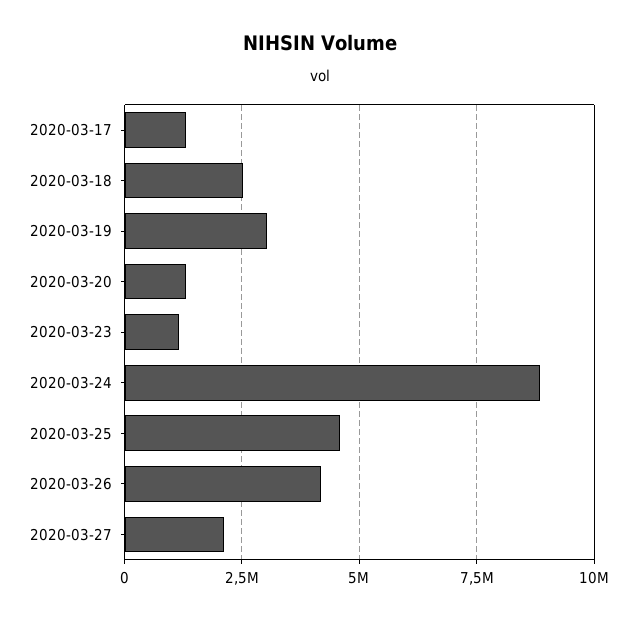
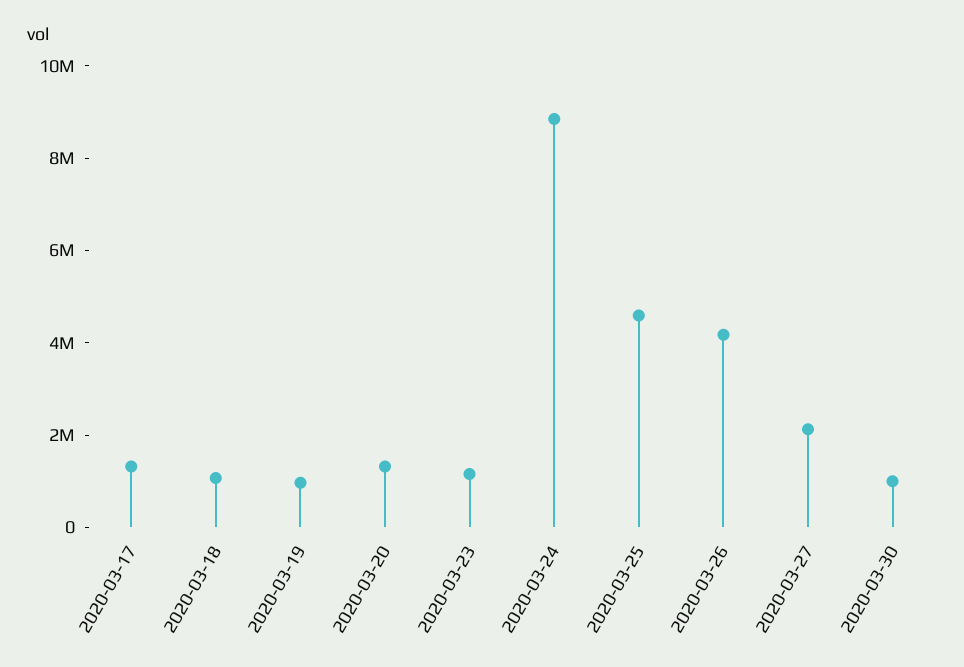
2020-03-18: 2500000 -> 1000000
2020-03-19: 3000000 -> 1000000
2020-03-30: none -> 1000000

